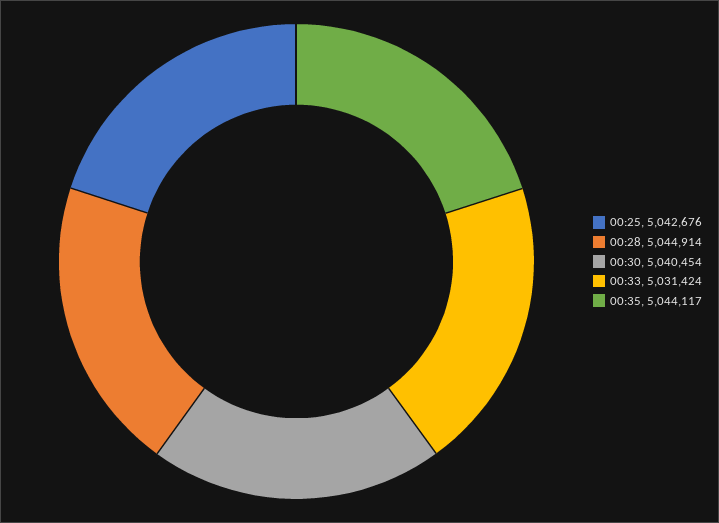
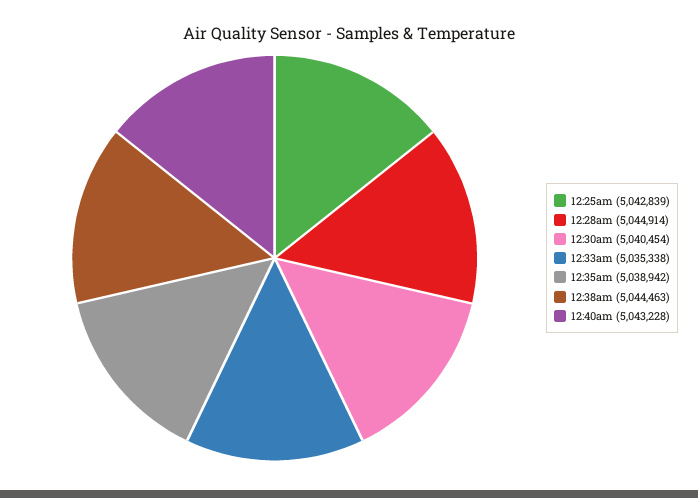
00:25: 5042676 -> 5042839
00:33: 5031424 -> 5035338
00:35: 5044117 -> 5038942
12:38am: none -> 5044463
12:40am: none -> 5043228

